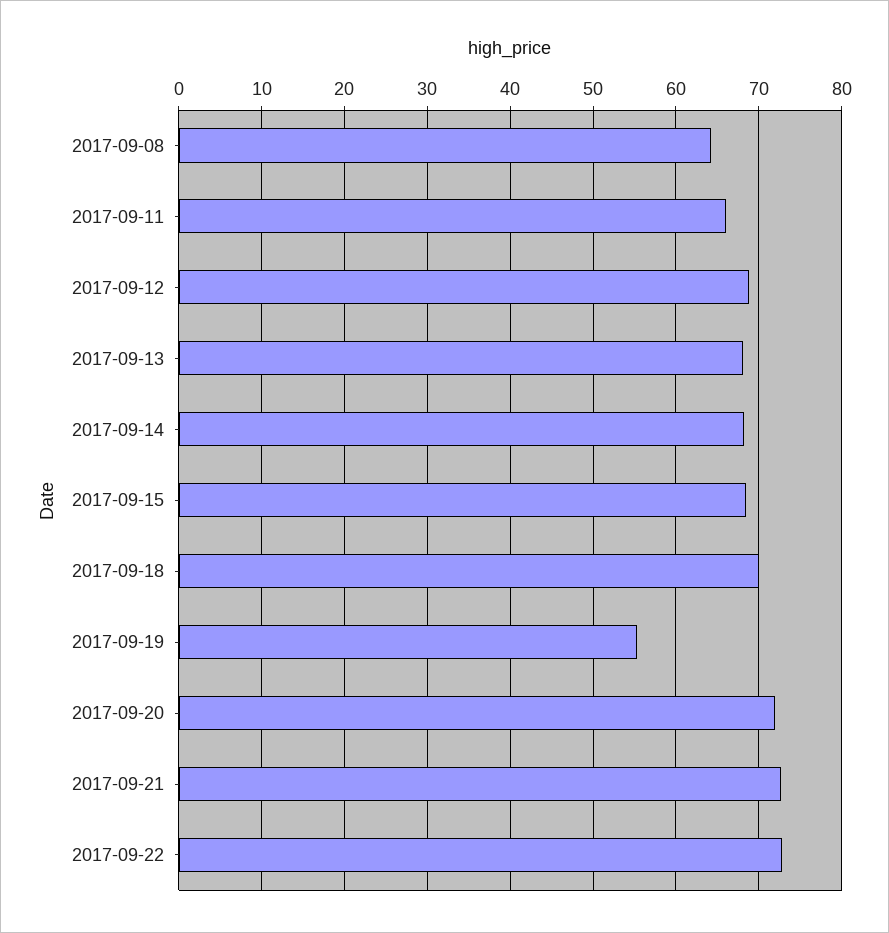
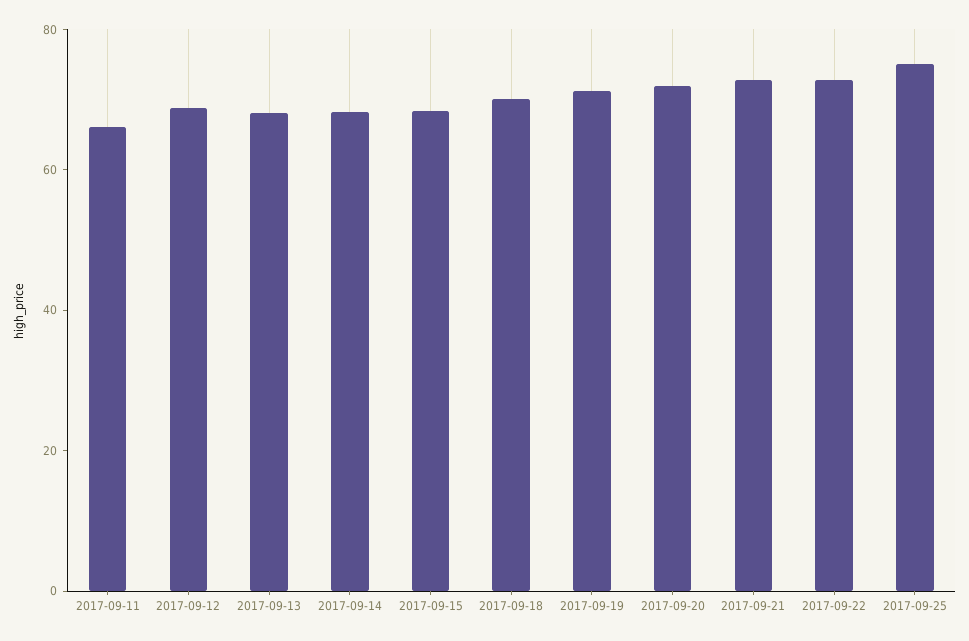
2017-09-08: 64 -> none
2017-09-19: 55 -> 70
2017-09-25: none -> 75

